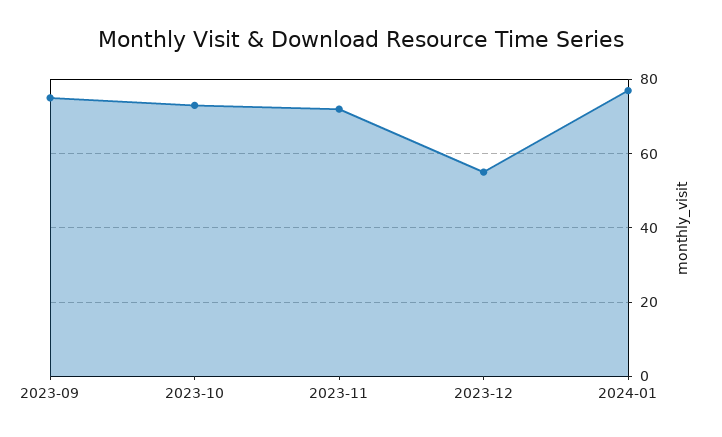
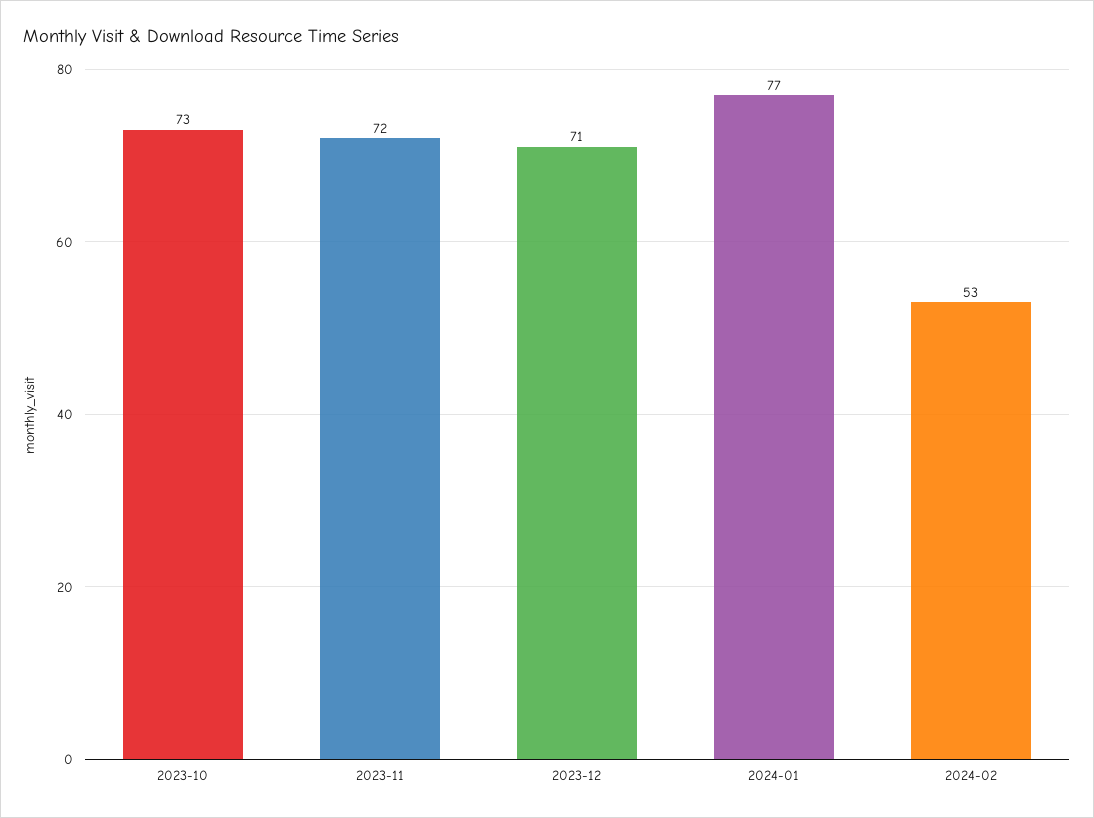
2023-09: 75 -> none
2023-12: 55 -> 71
2024-02: none -> 53

